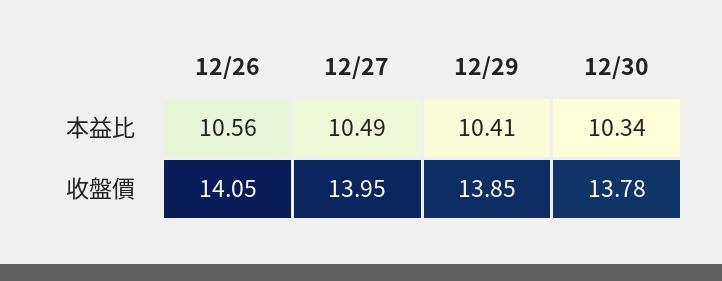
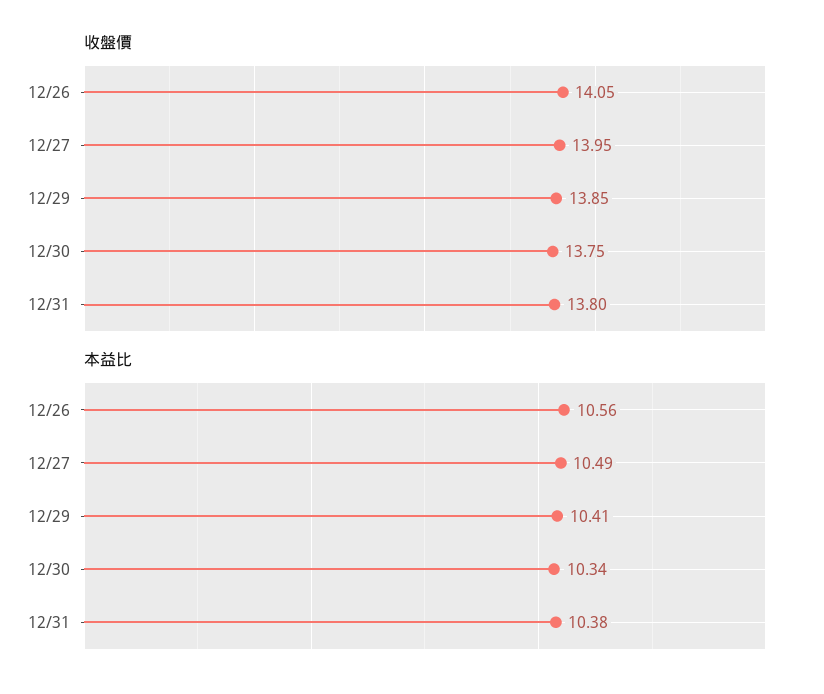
收盤價, 12/30: 13.78 -> 13.75
收盤價, 12/31: none -> 13.8
本益比, 12/31: none -> 10.38

